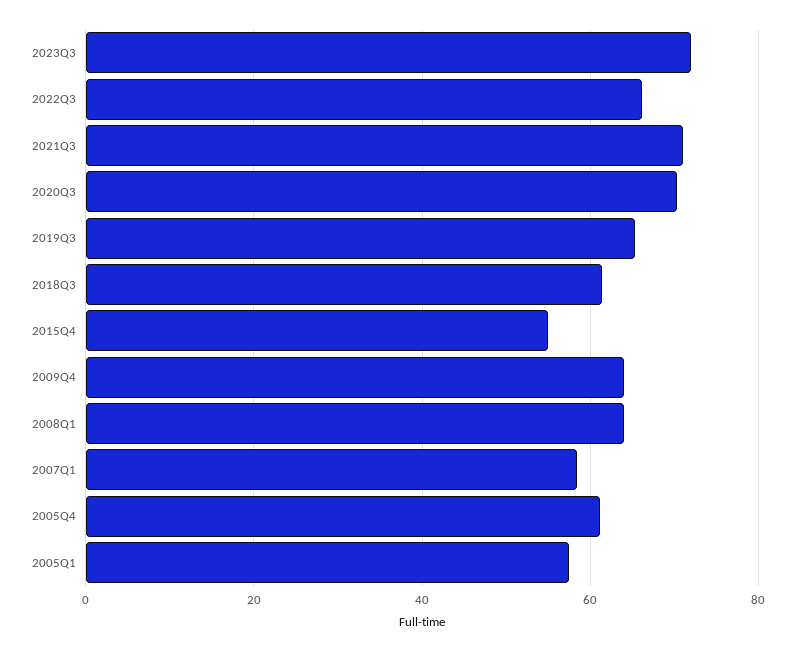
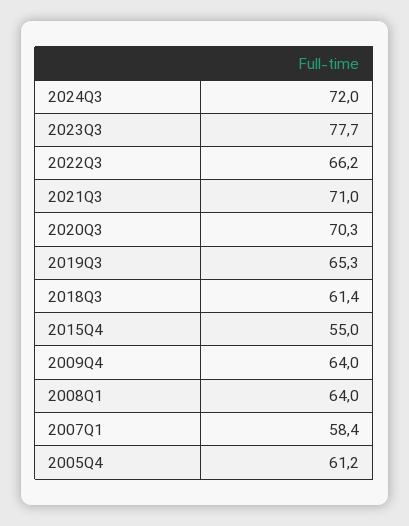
2023Q3: 72 -> 77.7
2005Q1: 58 -> none
2024Q3: none -> 72

